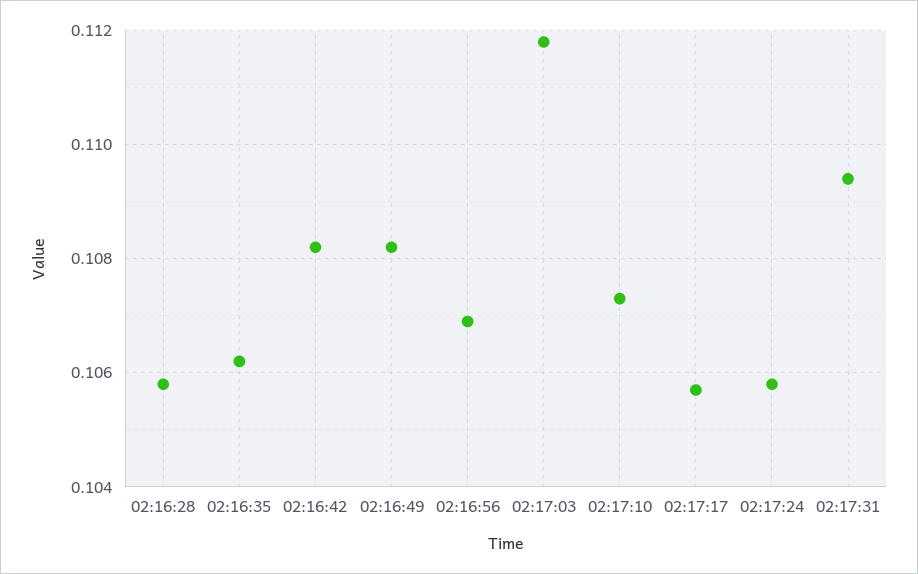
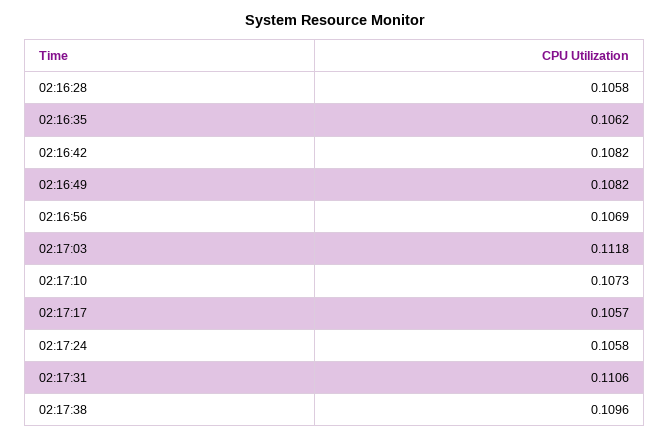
02:17:31: 0.1095 -> 0.1106
02:17:38: none -> 0.1096

